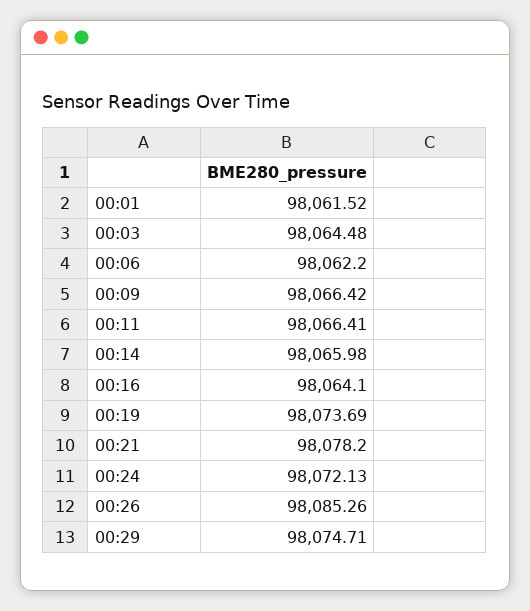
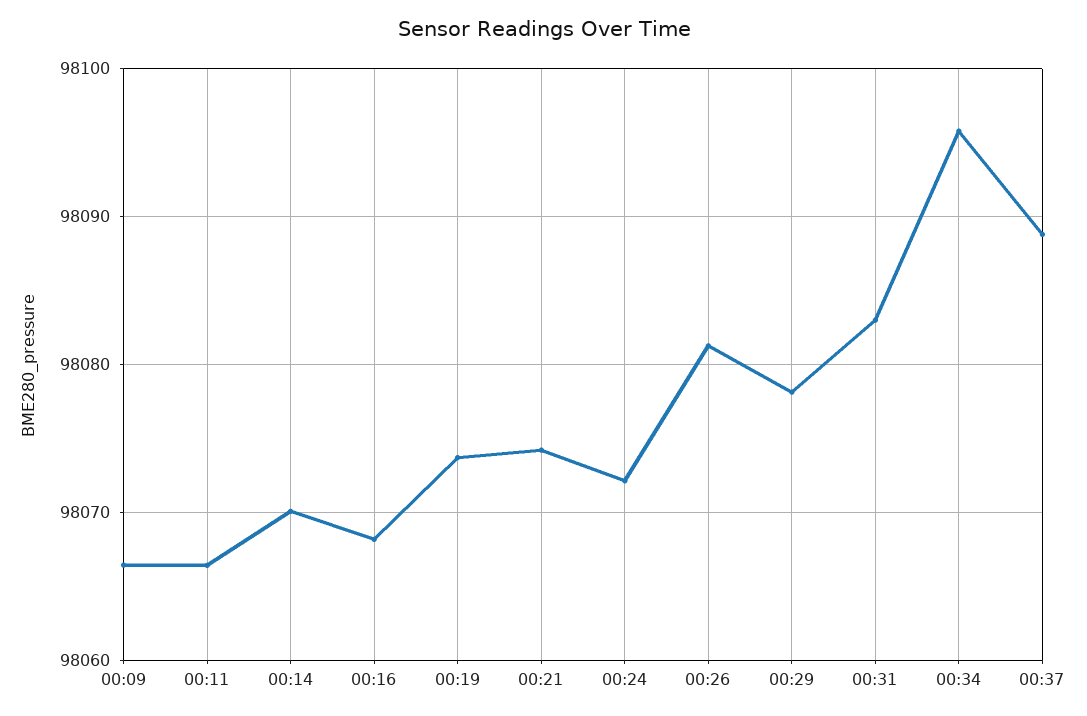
00:01: 98061.52 -> none
00:03: 98064.48 -> none
00:06: 98062.2 -> none
00:14: 98065.98 -> 98070
00:16: 98064.1 -> 98068
00:21: 98078.2 -> 98074
00:26: 98085.26 -> 98081
00:29: 98074.71 -> 98078
00:31: none -> 98083
00:34: none -> 98096
00:37: none -> 98089

